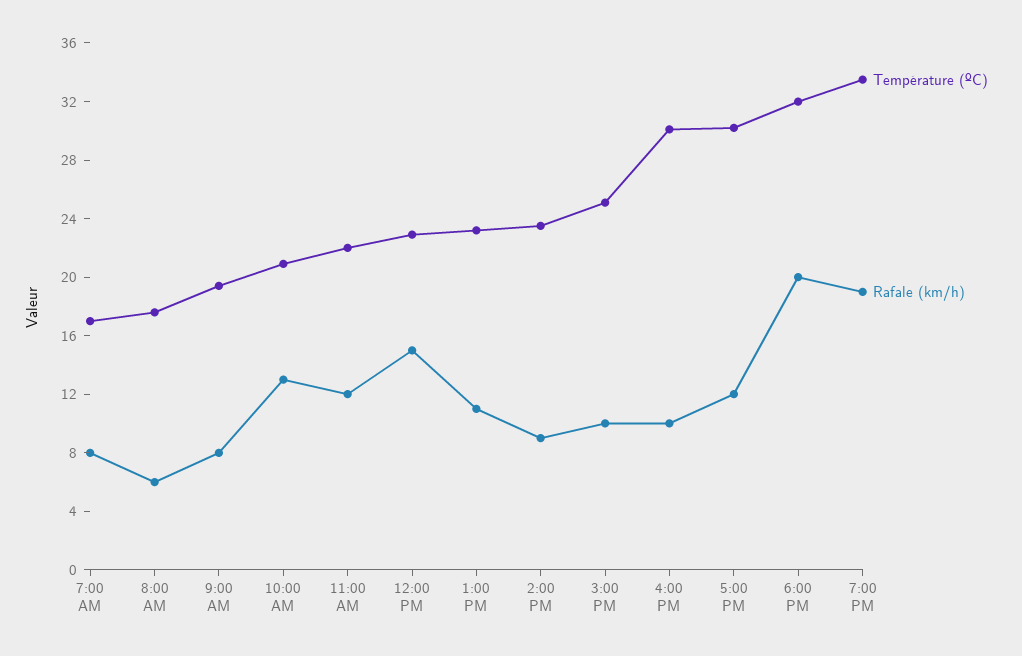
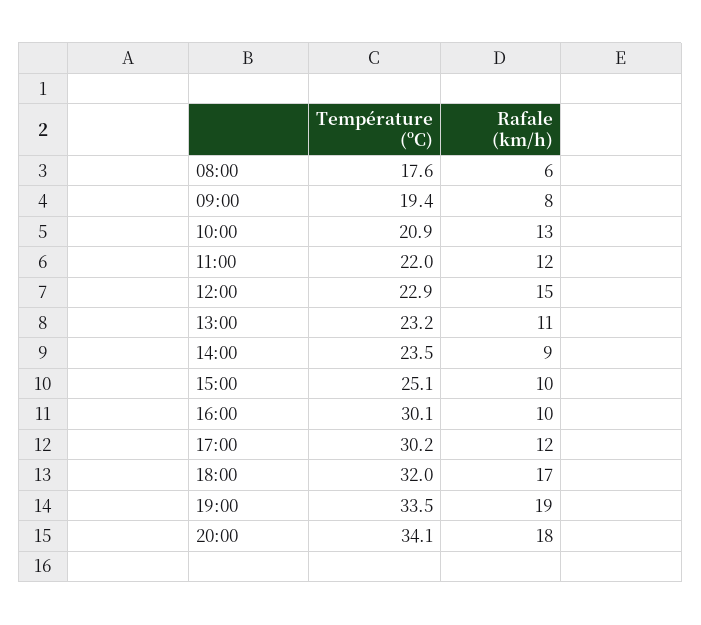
Température (ºC), 7:00 AM: 17 -> none
Rafale (km/h), 7:00 AM: 8 -> none
Rafale (km/h), 6:00 PM: 20 -> 17
Température (ºC), 20:00: none -> 34.1
Rafale (km/h), 20:00: none -> 18

